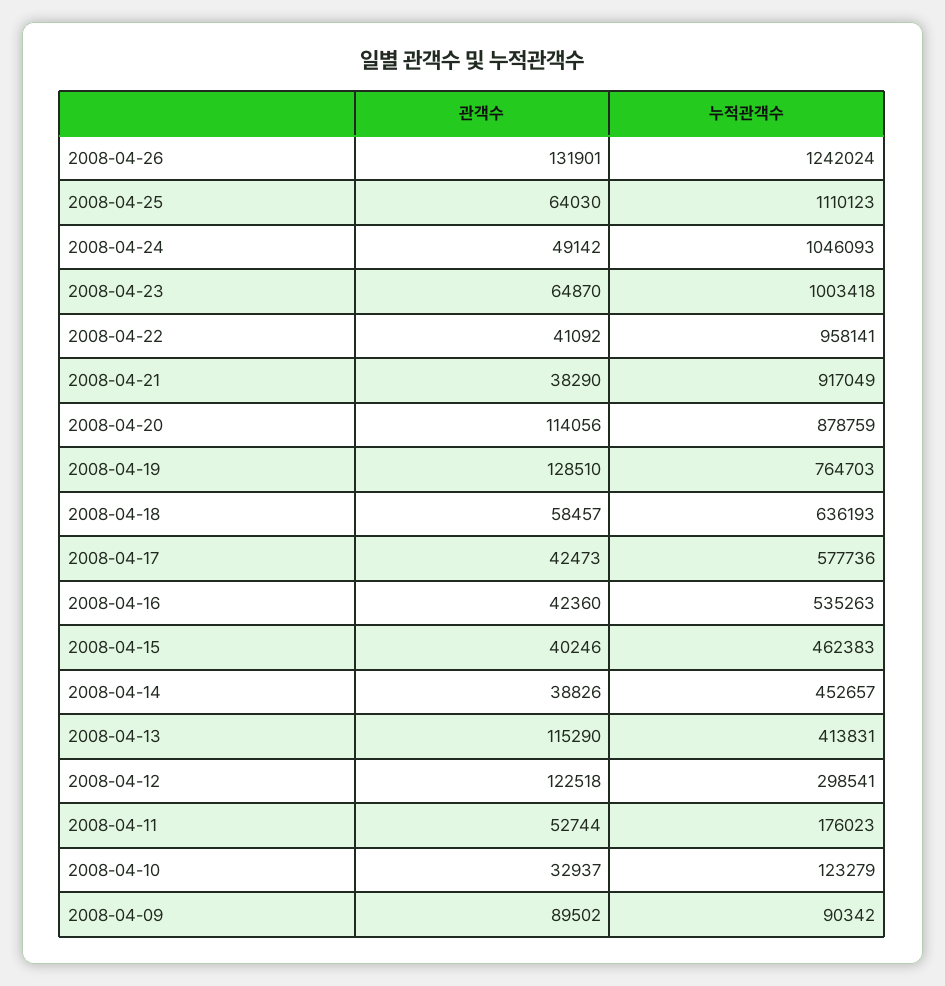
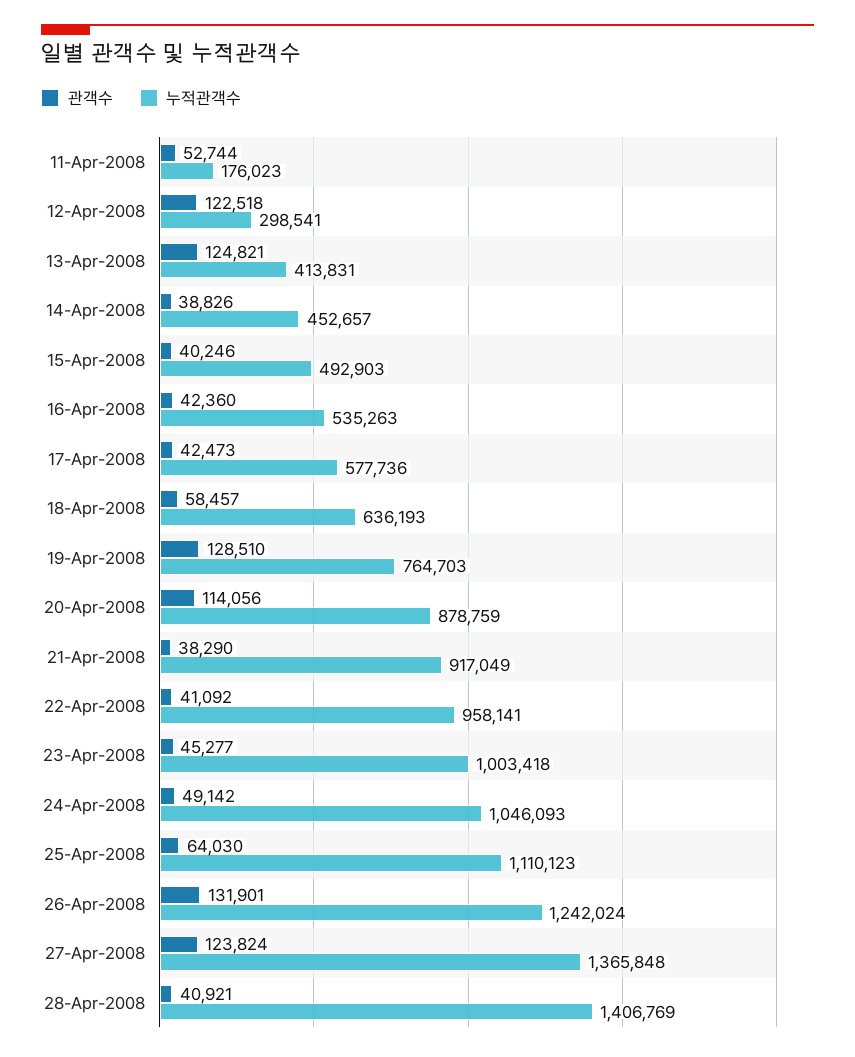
관객수, 2008-04-23: 64870 -> 45277
누적관객수, 2008-04-15: 462383 -> 492903
관객수, 2008-04-13: 115290 -> 124821
관객수, 2008-04-10: 32937 -> none
누적관객수, 2008-04-10: 123279 -> none
관객수, 2008-04-09: 89502 -> none
누적관객수, 2008-04-09: 90342 -> none
관객수, 27-Apr-2008: none -> 123824
누적관객수, 27-Apr-2008: none -> 1365848
관객수, 28-Apr-2008: none -> 40921
누적관객수, 28-Apr-2008: none -> 1406769

